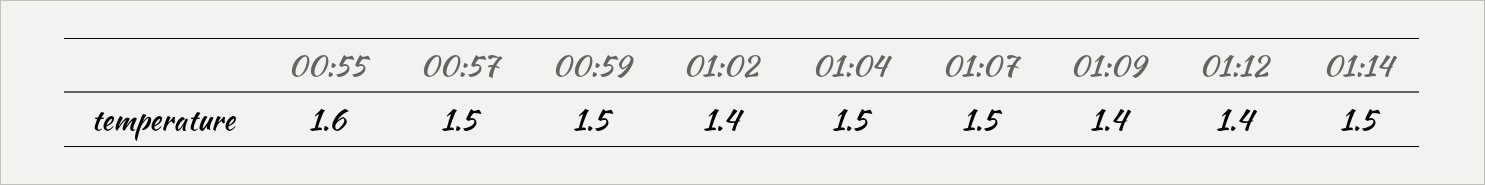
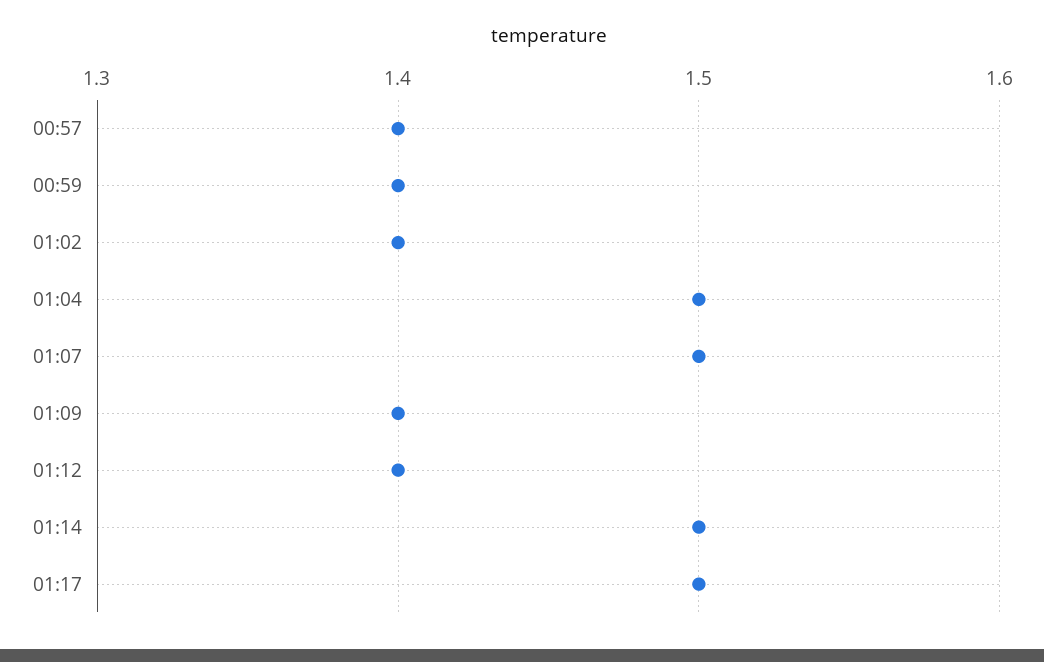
00:55: 1.6 -> none
00:57: 1.5 -> 1.4
00:59: 1.5 -> 1.4
01:17: none -> 1.5

